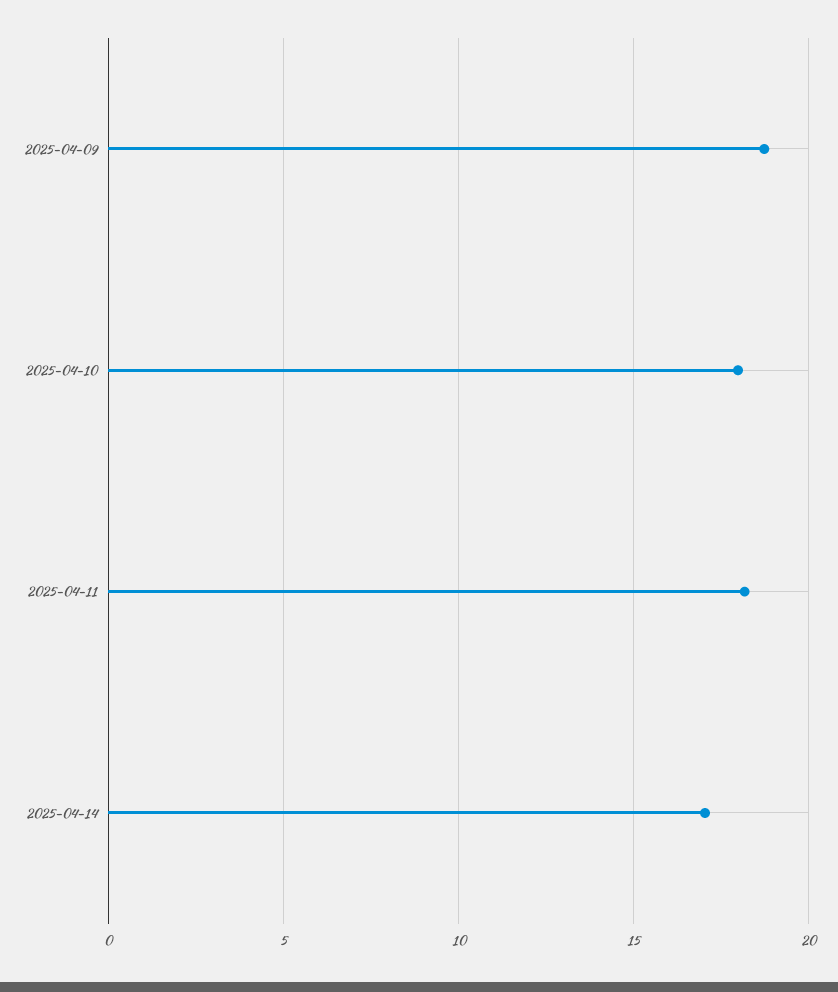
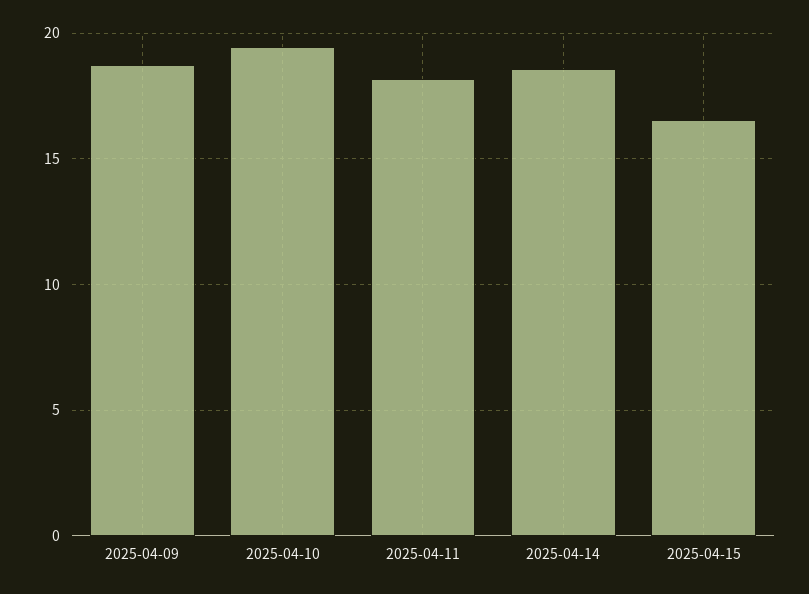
2025-04-10: 18 -> 19.5
2025-04-14: 17 -> 18.5
2025-04-15: none -> 16.5

